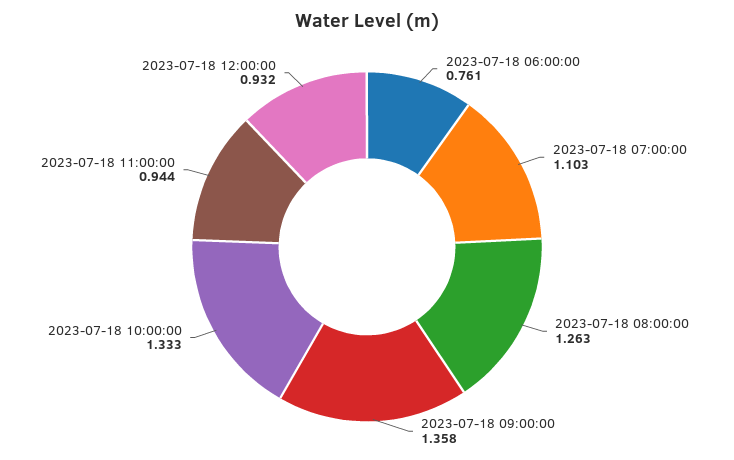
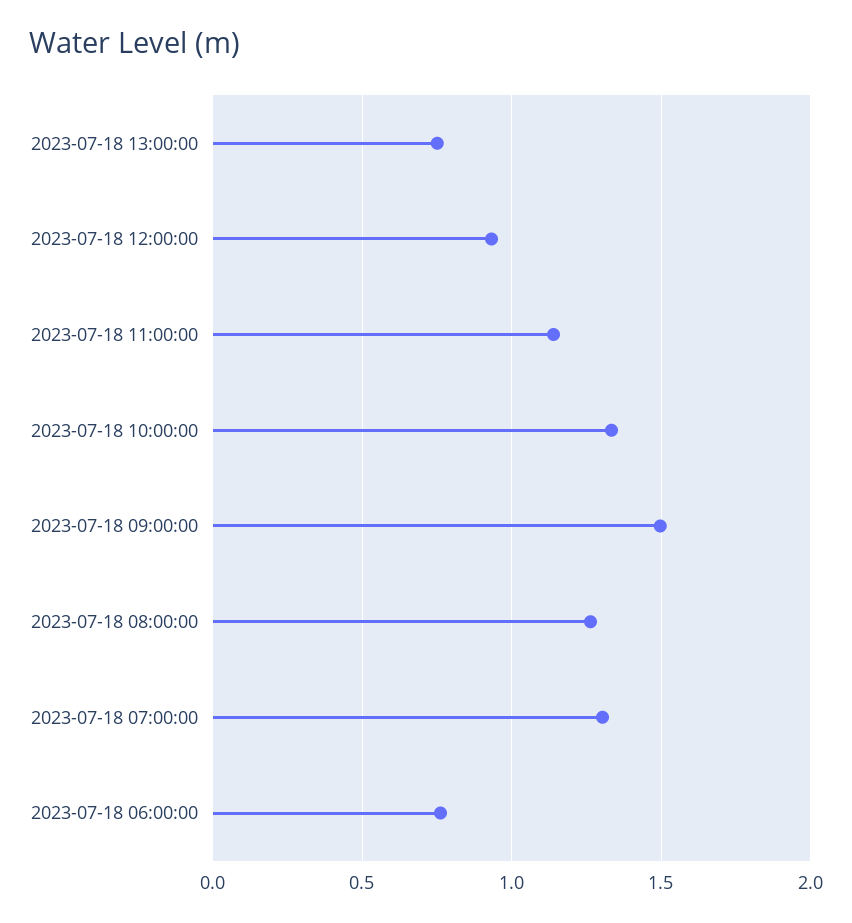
2023-07-18 07:00:00: 1.103 -> 1.3
2023-07-18 09:00:00: 1.358 -> 1.5
2023-07-18 11:00:00: 0.944 -> 1.15
2023-07-18 13:00:00: none -> 0.75

